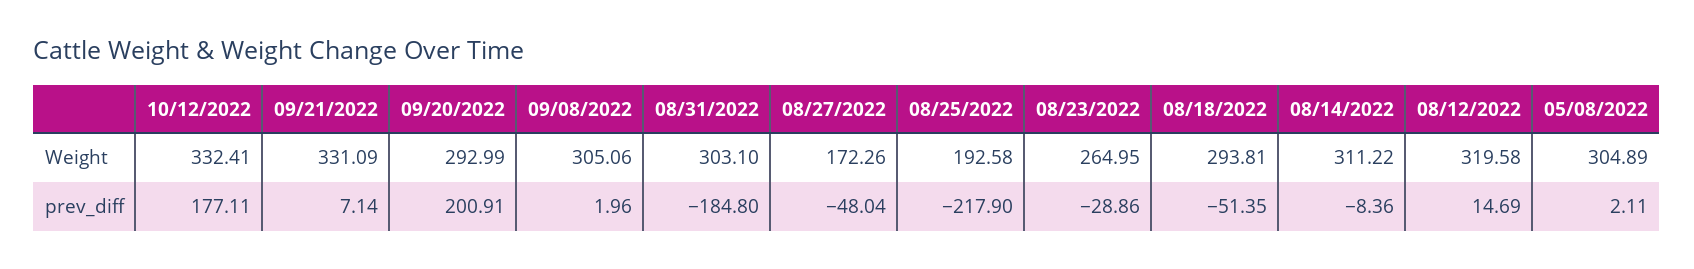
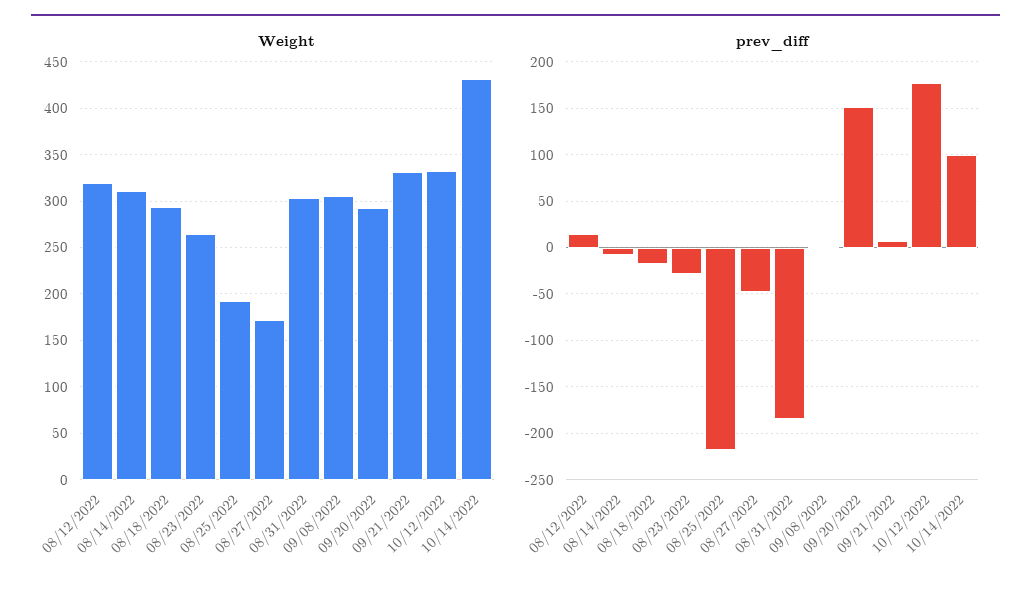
Weight, 05/08/2022: 304.89 -> none
prev_diff, 09/20/2022: 200.91 -> 150
prev_diff, 08/18/2022: -51.35 -> -20
prev_diff, 05/08/2022: 2.11 -> none
Weight, 10/14/2022: none -> 430
prev_diff, 10/14/2022: none -> 100

